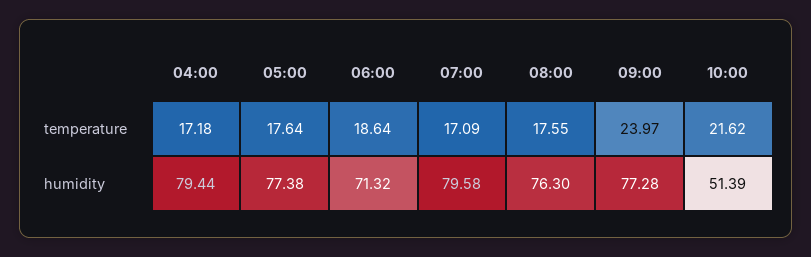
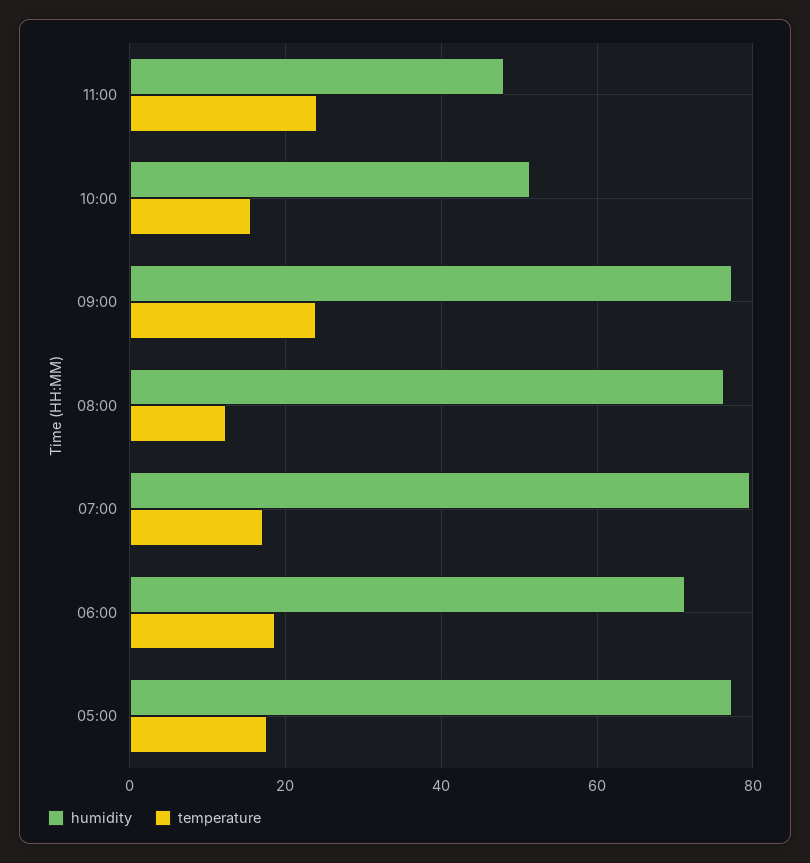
temperature, 04:00: 17.18 -> none
temperature, 08:00: 17.55 -> 12
temperature, 10:00: 21.62 -> 16
humidity, 04:00: 79.44 -> none
humidity, 11:00: none -> 48
temperature, 11:00: none -> 24

